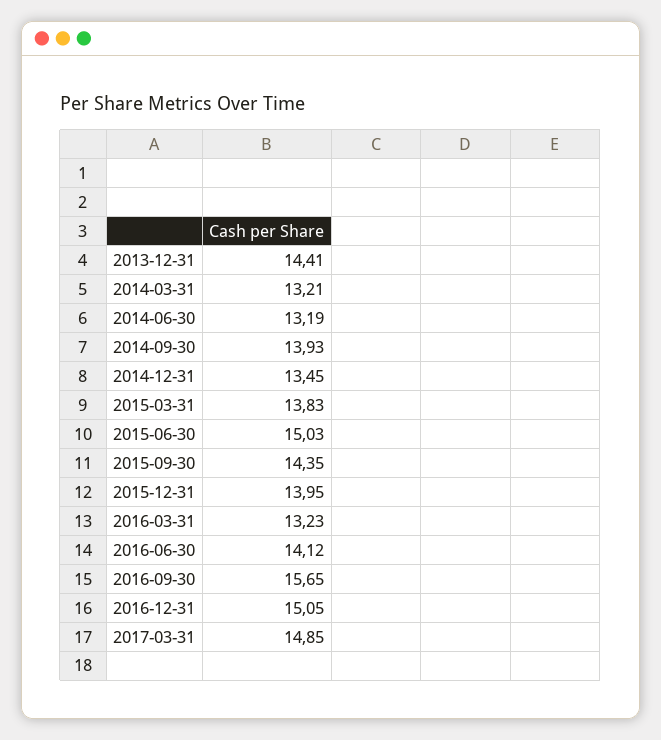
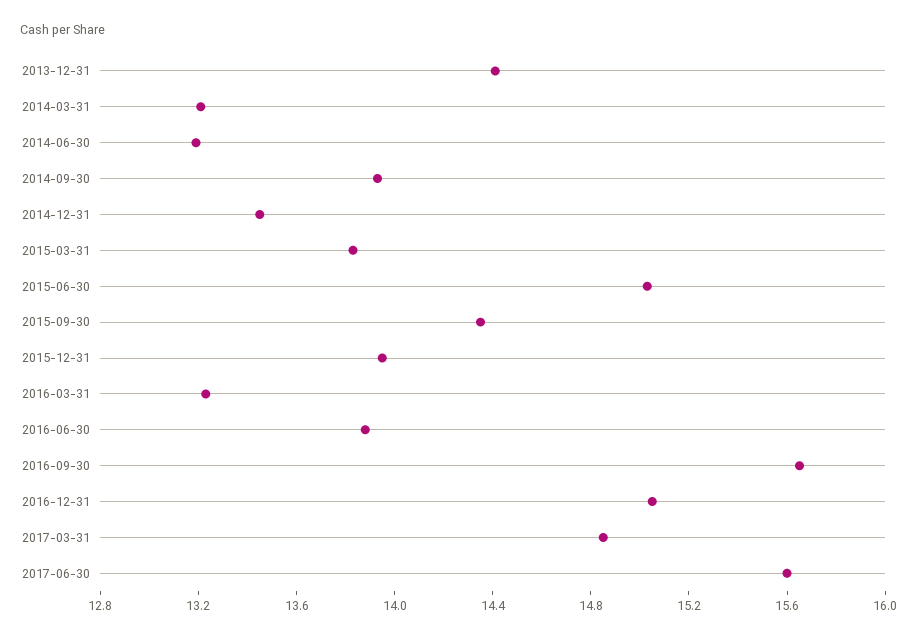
2016-06-30: 14.12 -> 13.9
2017-06-30: none -> 15.6

